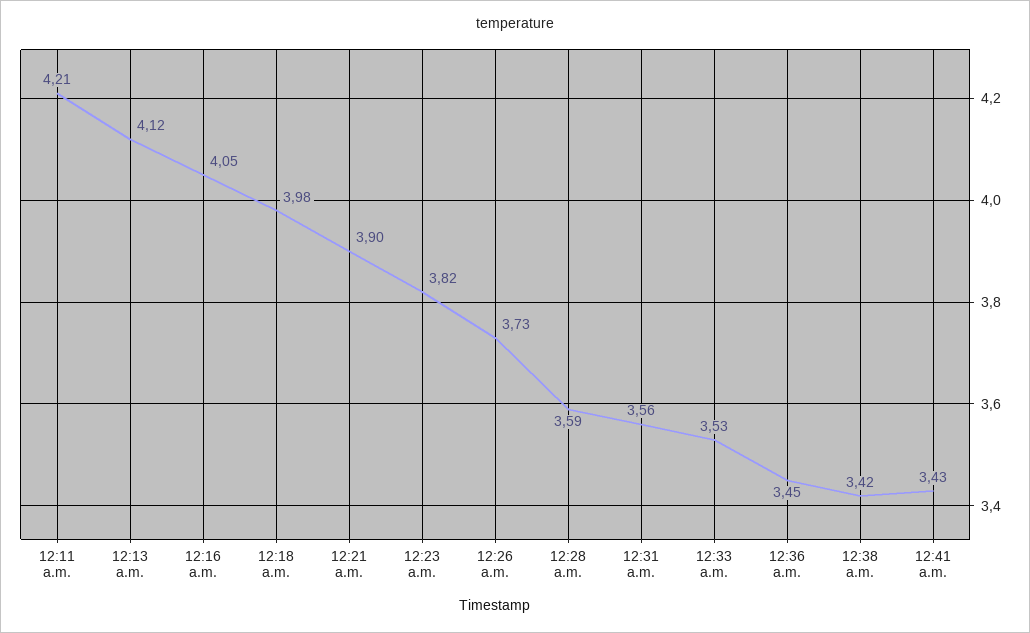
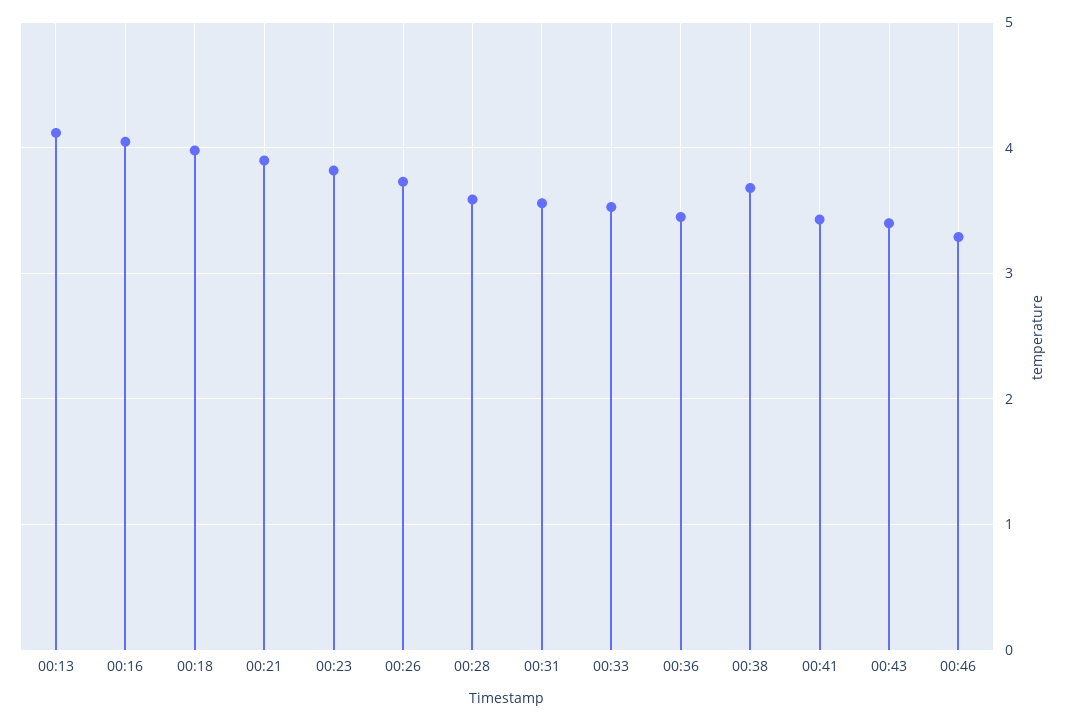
12:11 a.m.: 4.21 -> none
12:38 a.m.: 3.42 -> 3.7
00:43: none -> 3.4
00:46: none -> 3.3

